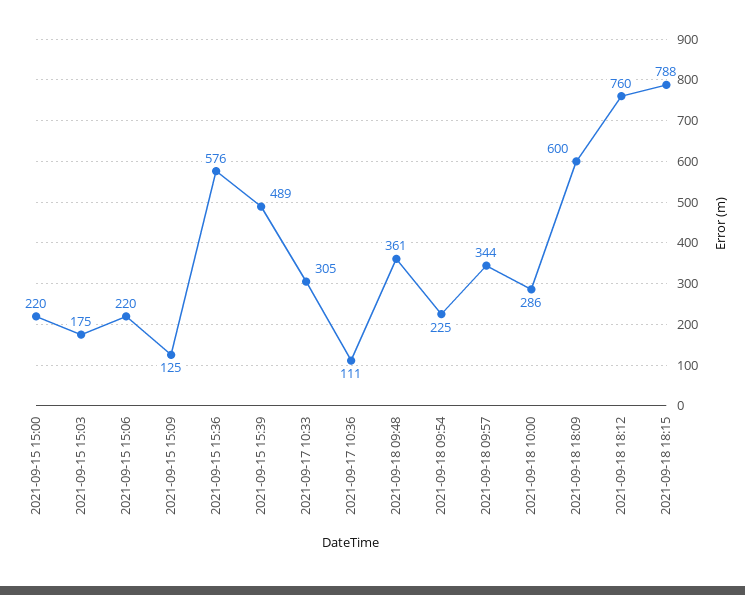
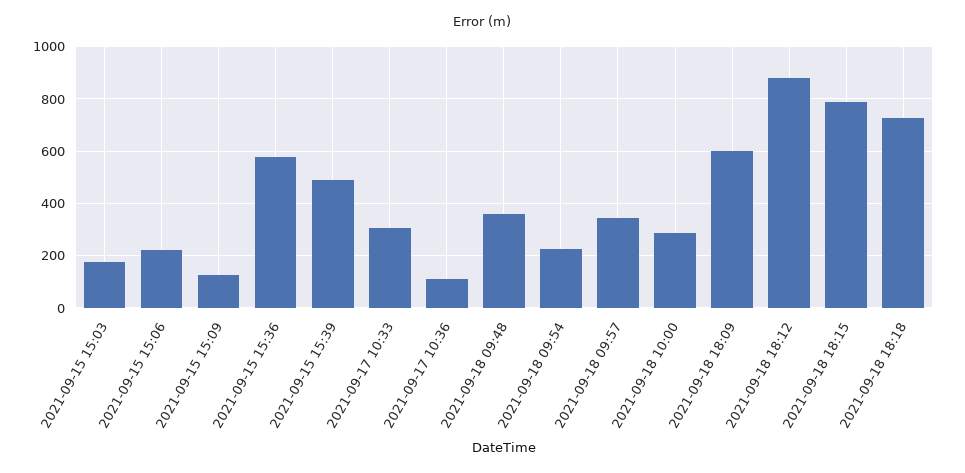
2021-09-15 15:00: 220 -> none
2021-09-18 18:12: 760 -> 875
2021-09-18 18:18: none -> 725

